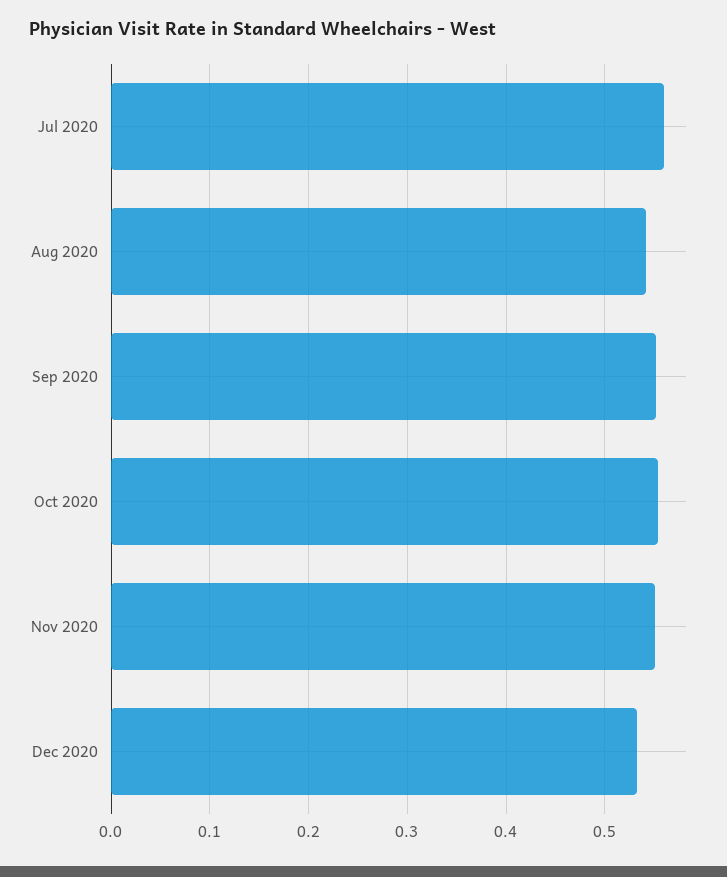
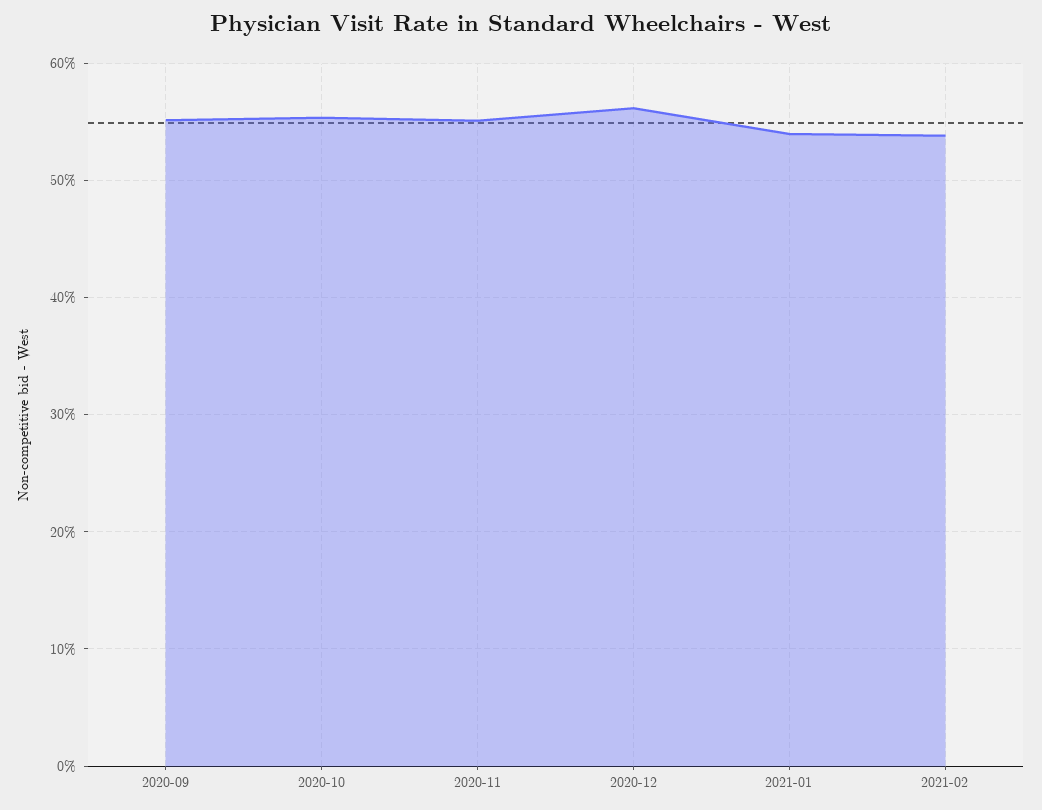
Jul 2020: 0.56 -> none
Aug 2020: 0.54 -> none
Dec 2020: 0.53 -> 0.56
2021-01: none -> 0.54
2021-02: none -> 0.54

